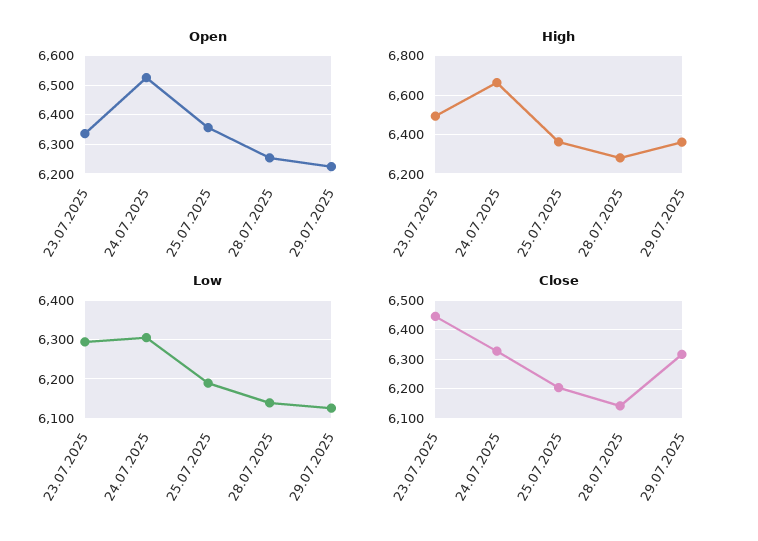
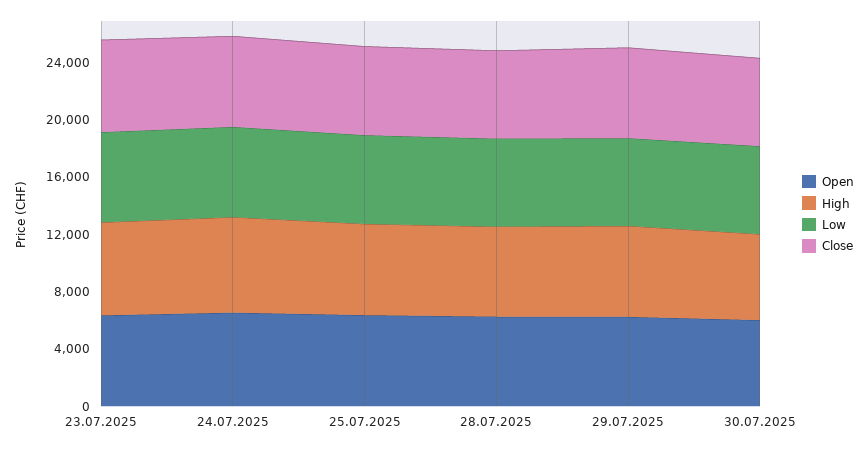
Open, 30.07.2025: none -> 6000
High, 30.07.2025: none -> 6000
Low, 30.07.2025: none -> 6000
Close, 30.07.2025: none -> 6000

